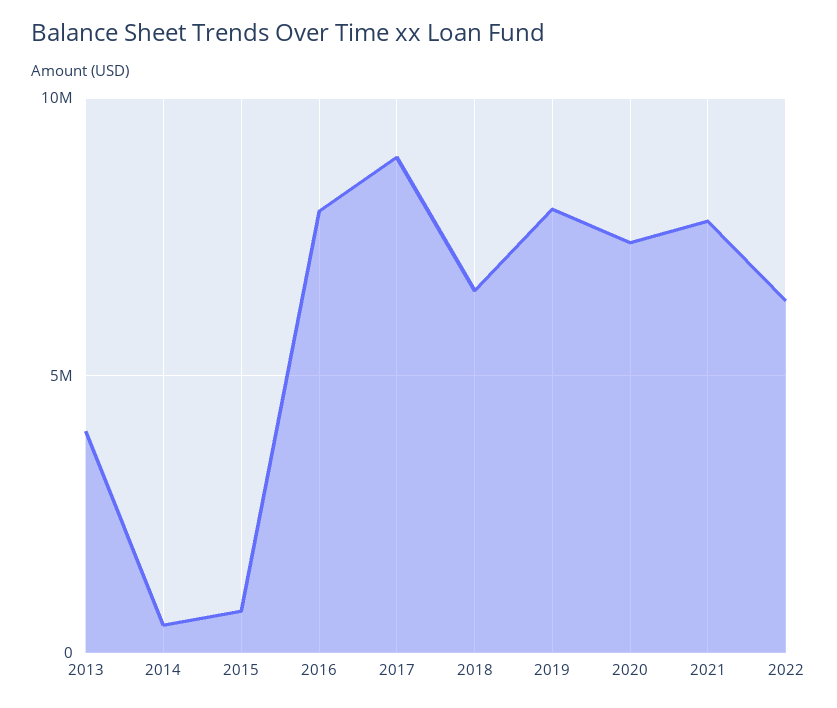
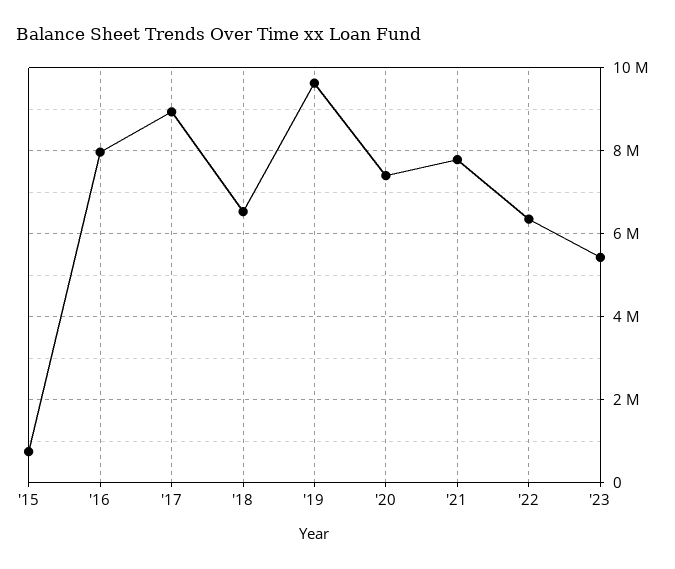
2013: 4000000 -> none
2014: 500000 -> none
2019: 8000000 -> 9600000
'23: none -> 5400000

